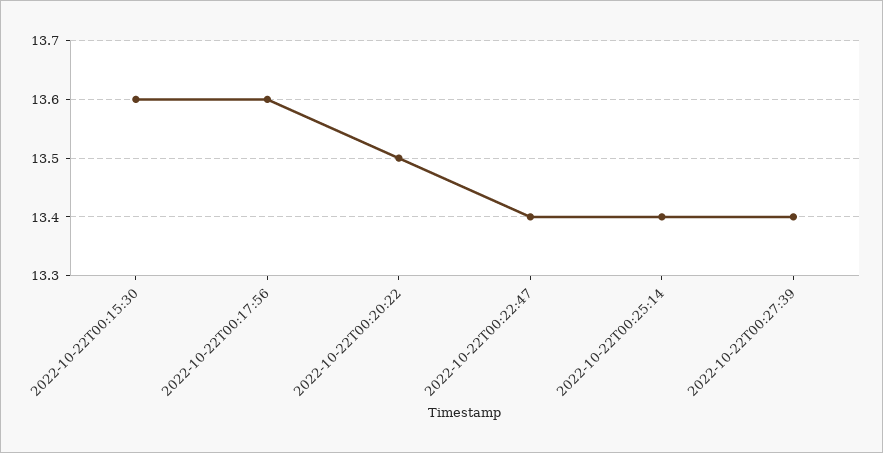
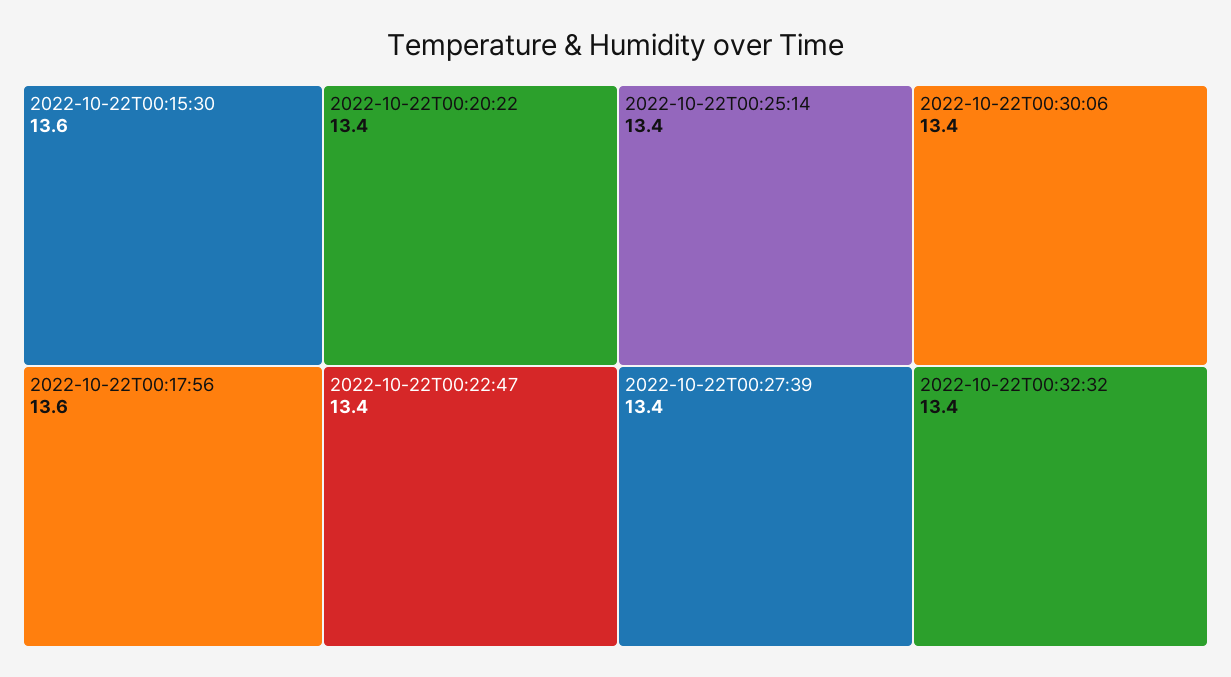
2022-10-22T00:20:22: 13.5 -> 13.4
2022-10-22T00:30:06: none -> 13.4
2022-10-22T00:32:32: none -> 13.4

